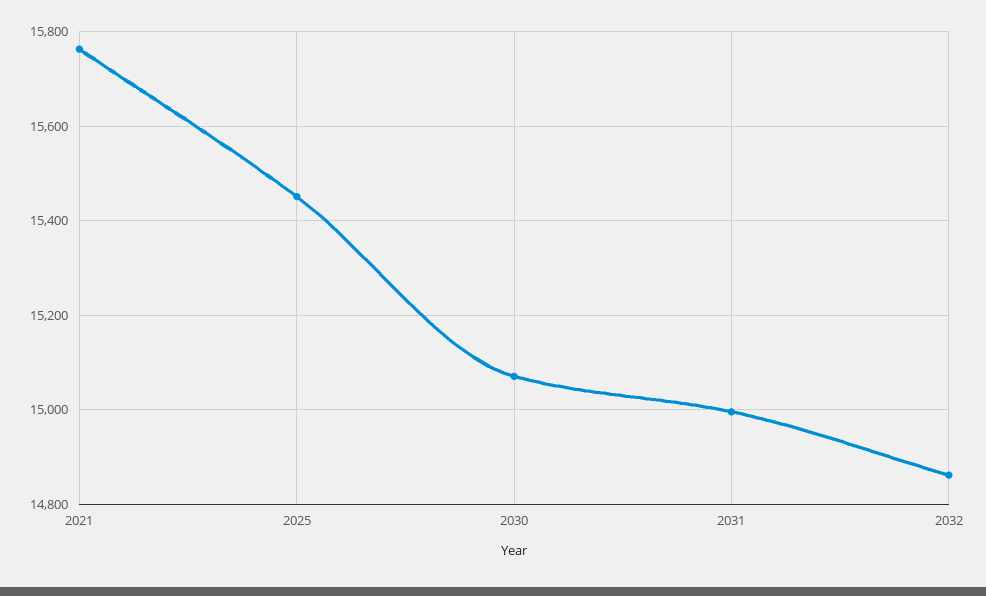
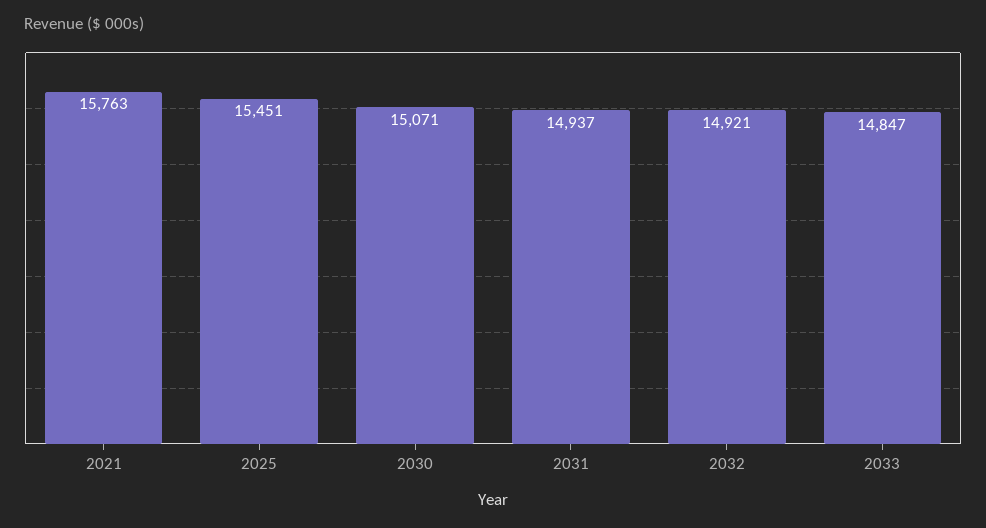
2031: 15000 -> 14937
2032: 14860 -> 14921
2033: none -> 14847

